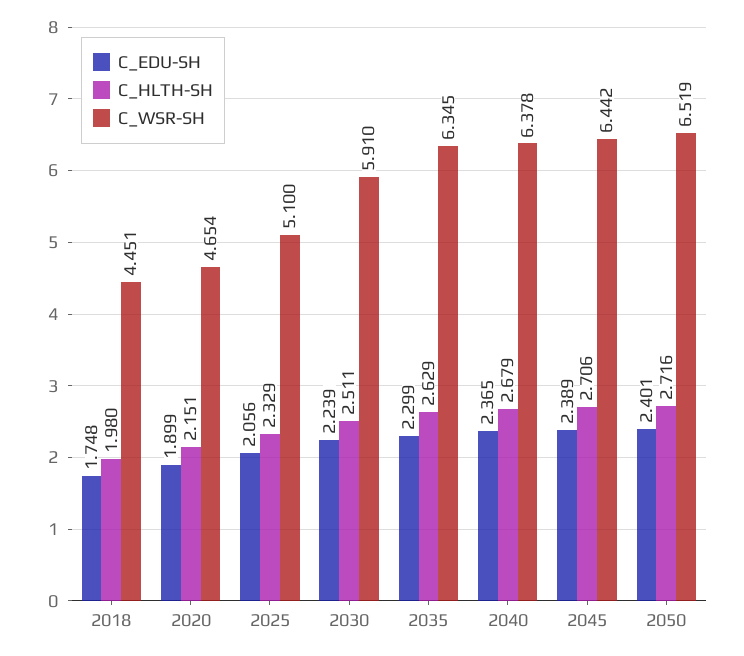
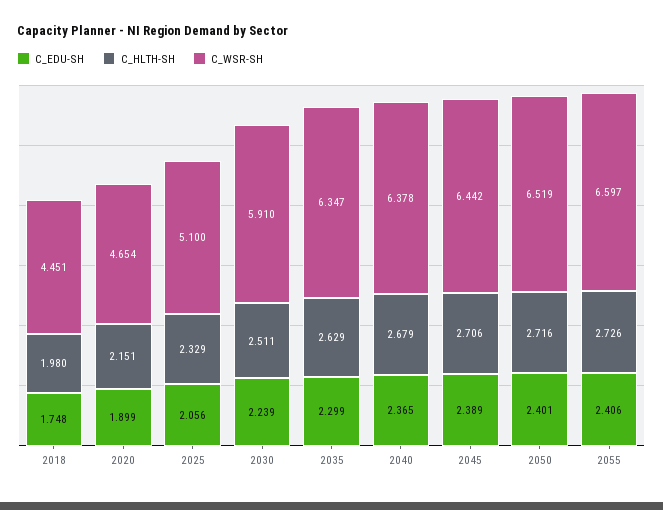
C_WSR-SH, 2035: 6.345 -> 6.347
C_EDU-SH, 2055: none -> 2.406
C_HLTH-SH, 2055: none -> 2.726
C_WSR-SH, 2055: none -> 6.597

